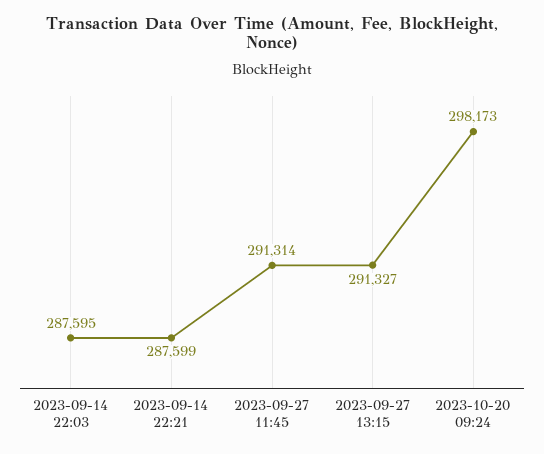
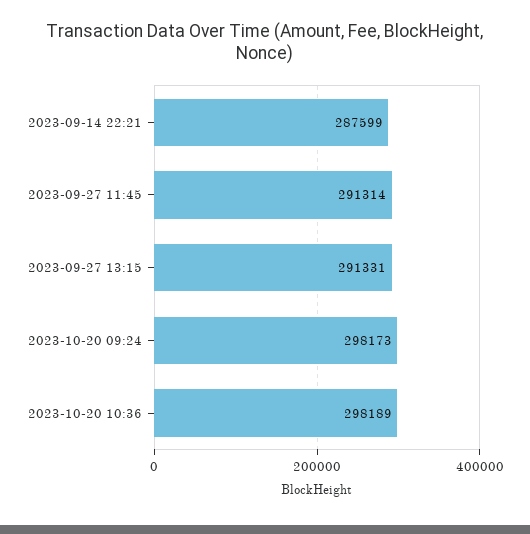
2023-09-14 22:03: 287595 -> none
2023-09-27 13:15: 291327 -> 291331
2023-10-20 10:36: none -> 298189

